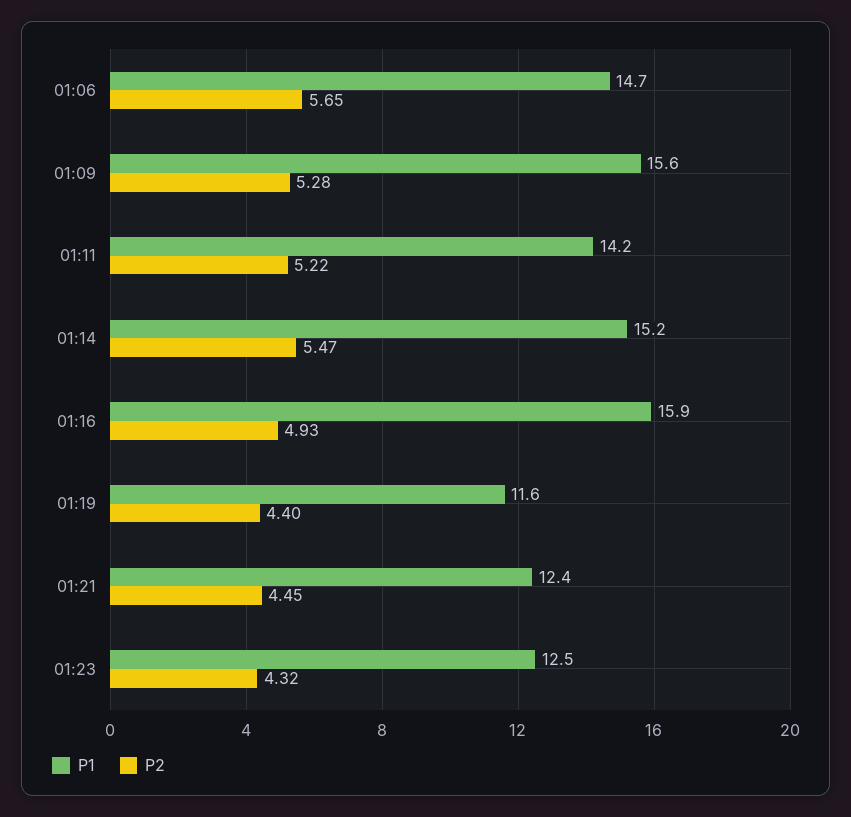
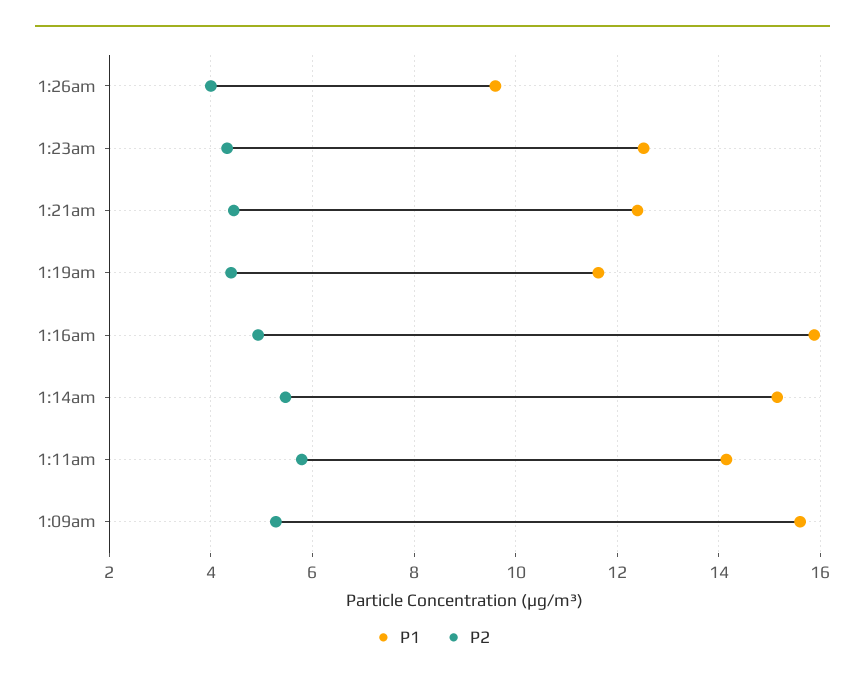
P1, 01:06: 14.7 -> none
P2, 01:06: 5.65 -> none
P2, 01:11: 5.22 -> 5.8
P1, 1:26am: none -> 9.6
P2, 1:26am: none -> 4

